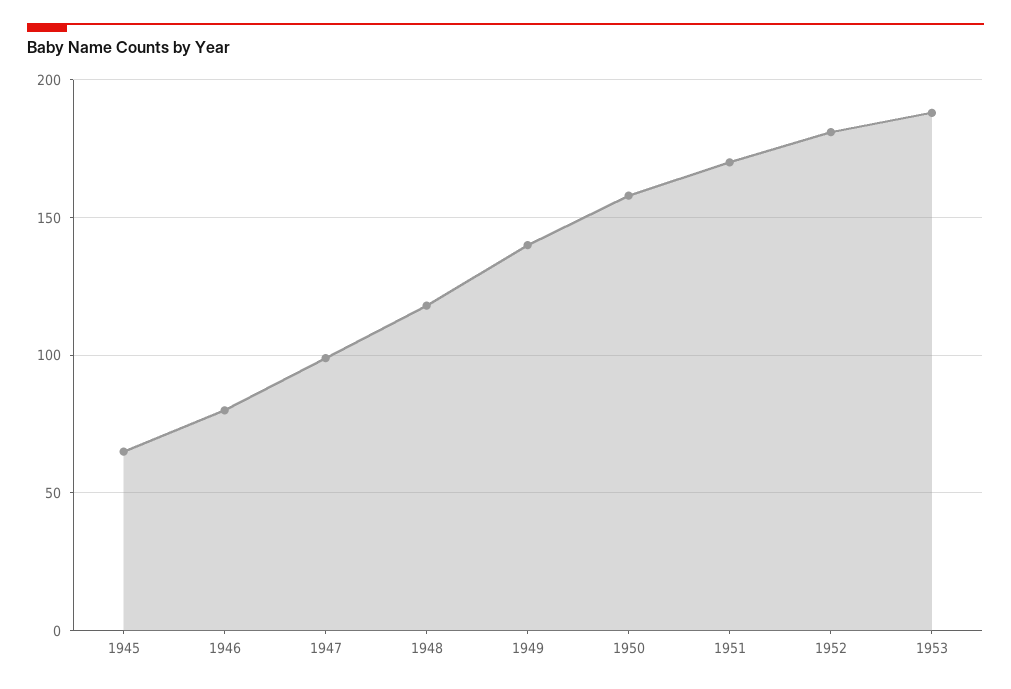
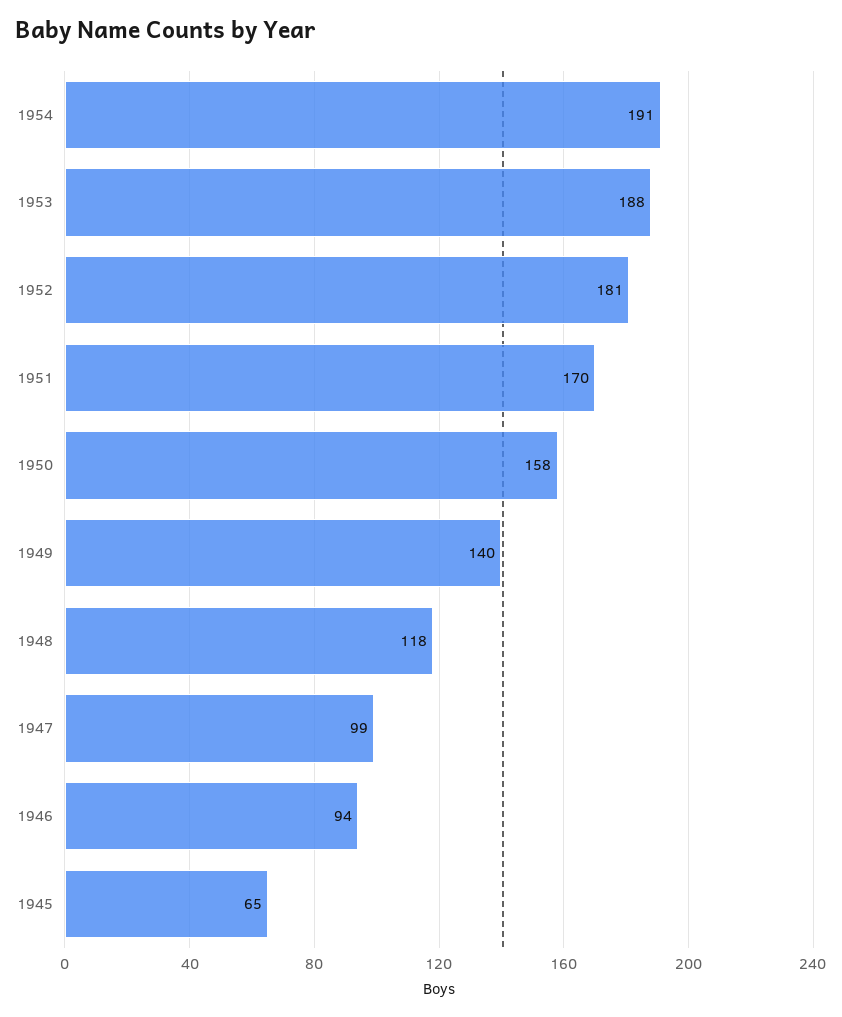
1946: 80 -> 94
1954: none -> 191

